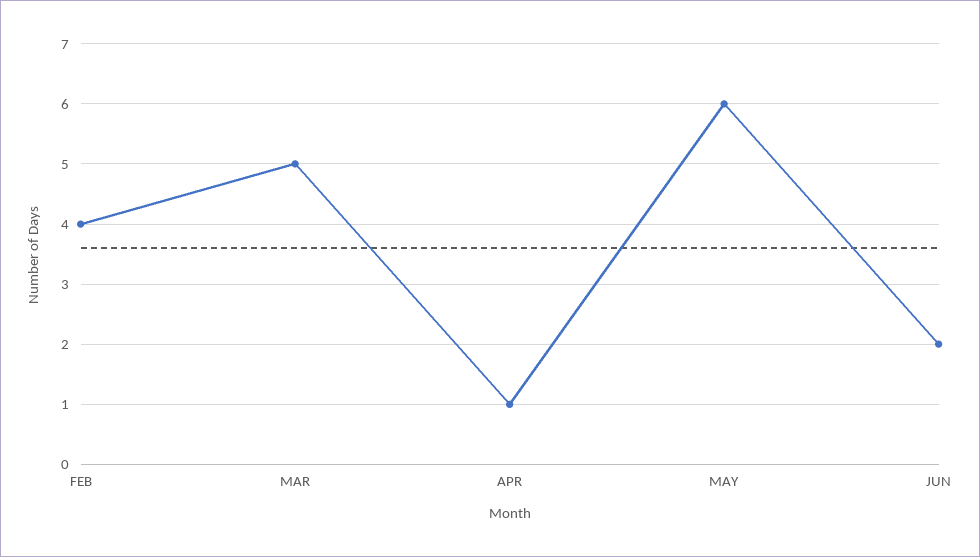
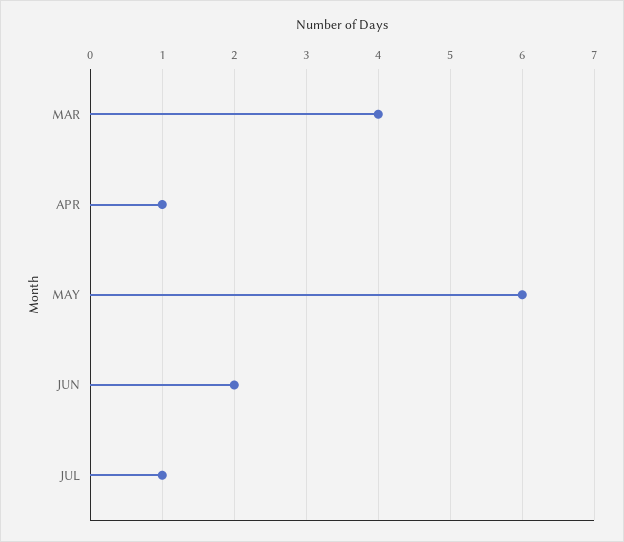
FEB: 4 -> none
MAR: 5 -> 4
JUL: none -> 1

